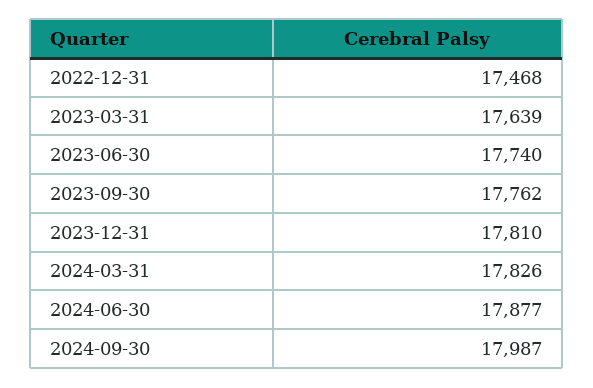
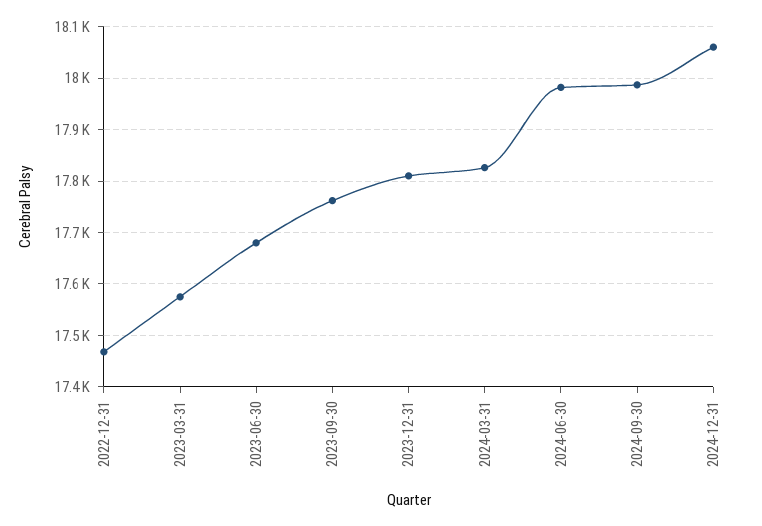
2023-03-31: 17639 -> 17580
2023-06-30: 17740 -> 17680
2024-06-30: 17877 -> 17980
2024-12-31: none -> 18060

